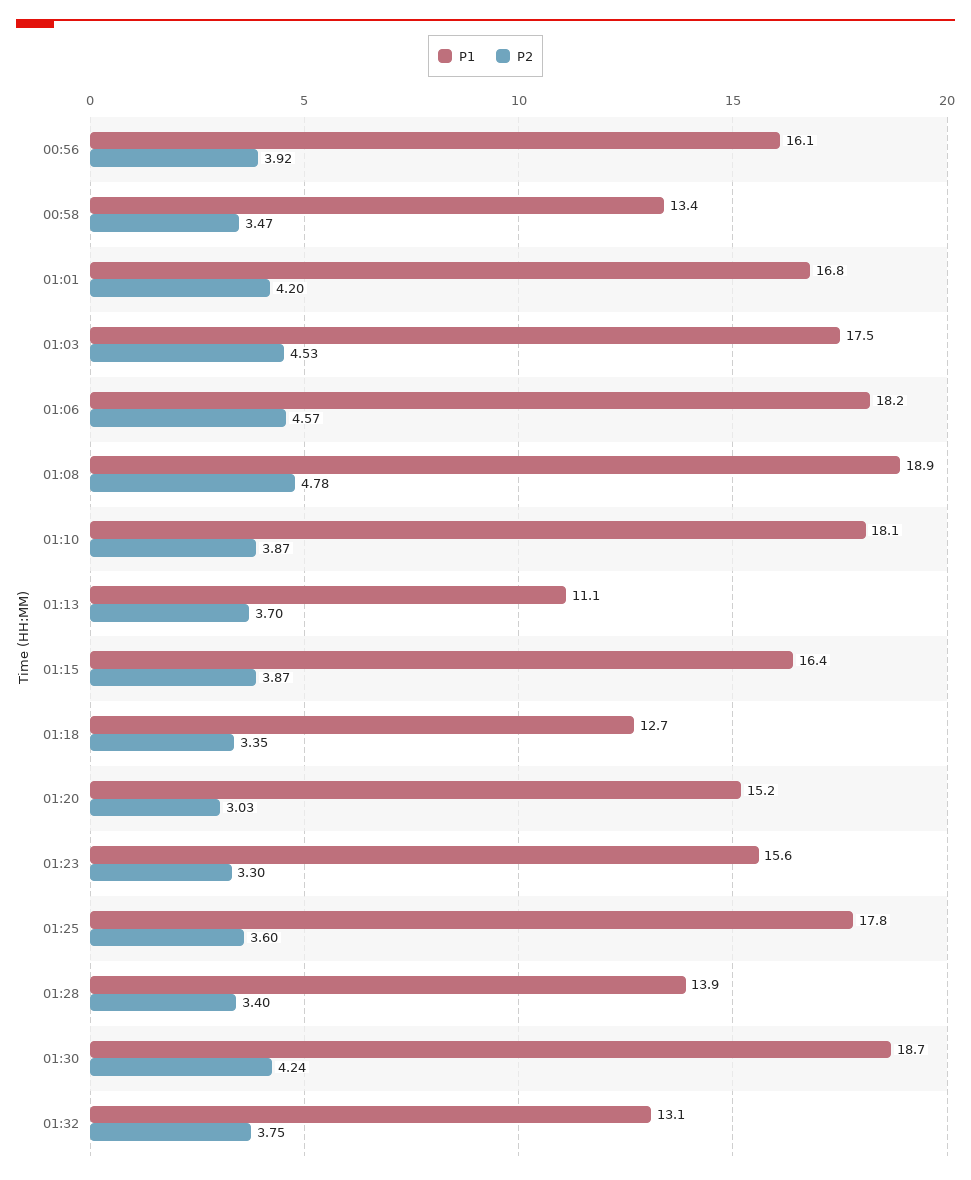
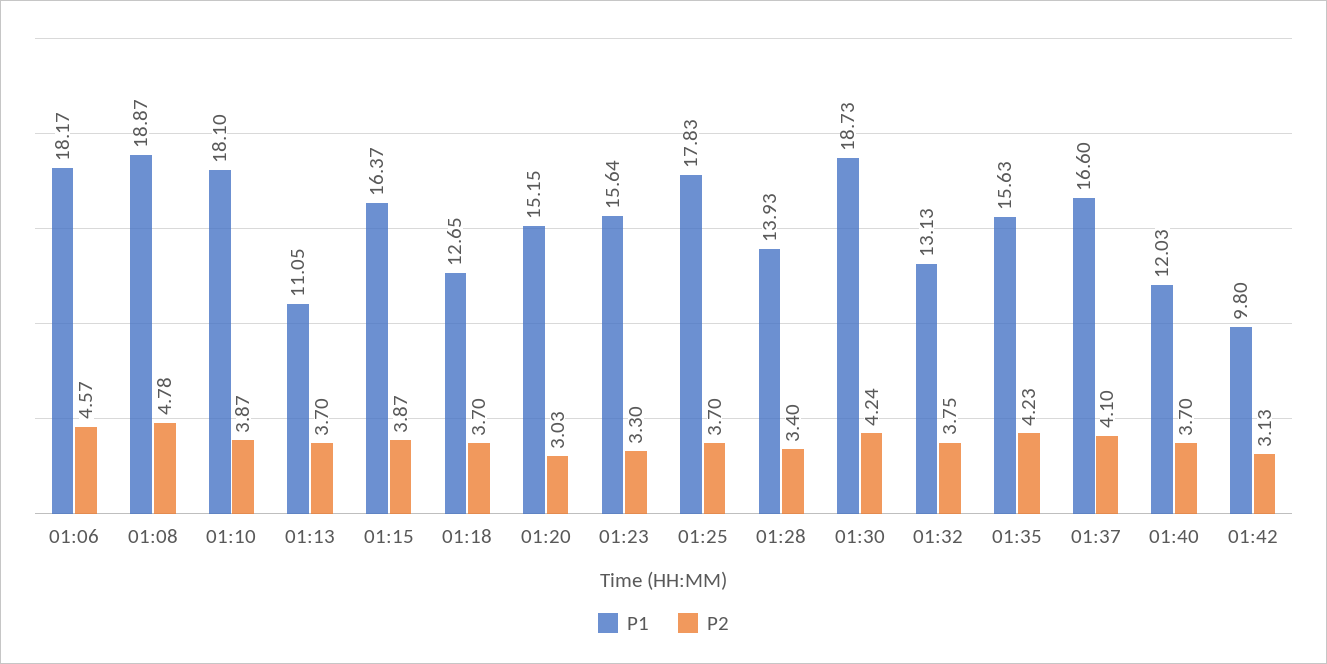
P1, 00:56: 16.1 -> none
P2, 00:56: 3.92 -> none
P1, 00:58: 13.4 -> none
P2, 00:58: 3.47 -> none
P1, 01:01: 16.8 -> none
P2, 01:01: 4.2 -> none
P1, 01:03: 17.5 -> none
P2, 01:03: 4.53 -> none
P2, 01:18: 3.35 -> 3.7
P2, 01:25: 3.6 -> 3.7
P1, 01:35: none -> 15.63
P2, 01:35: none -> 4.23
P1, 01:37: none -> 16.6
P2, 01:37: none -> 4.1
P1, 01:40: none -> 12.03
P2, 01:40: none -> 3.7
P1, 01:42: none -> 9.8
P2, 01:42: none -> 3.13

